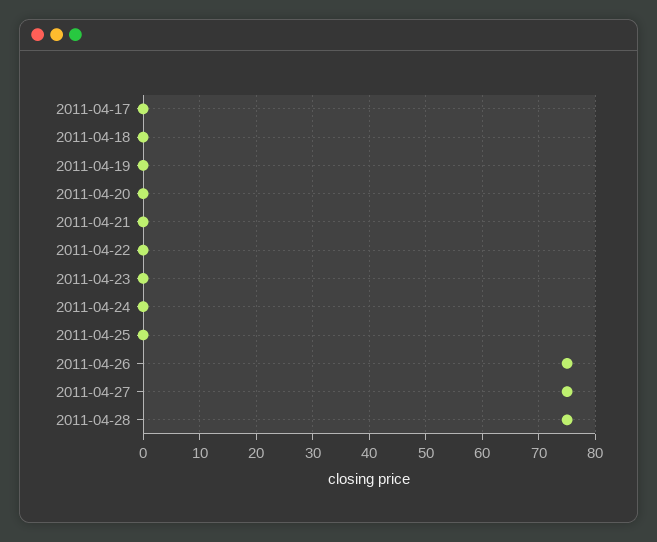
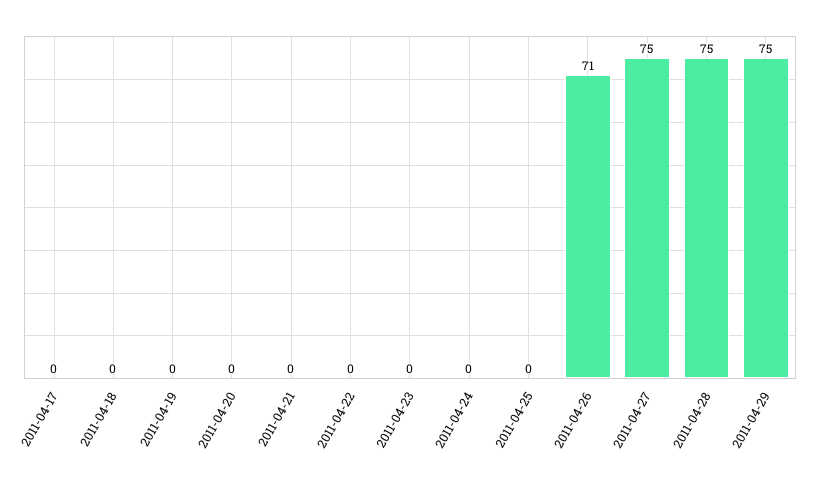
2011-04-26: 75 -> 71
2011-04-29: none -> 75

